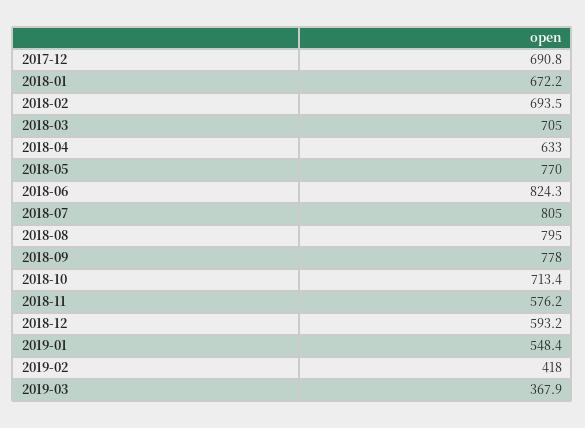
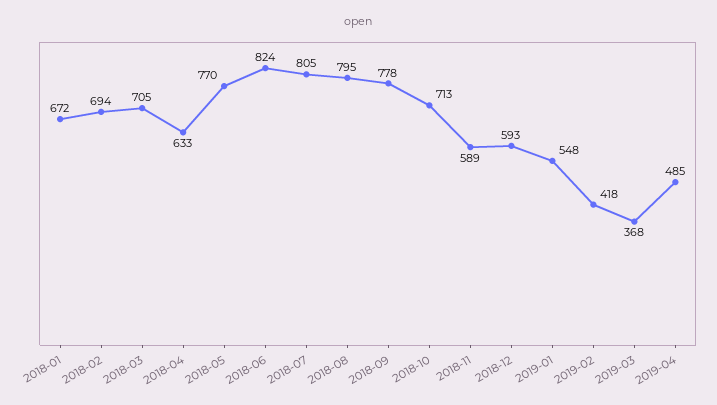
2017-12: 690.8 -> none
2018-11: 576.2 -> 589
2019-04: none -> 485

